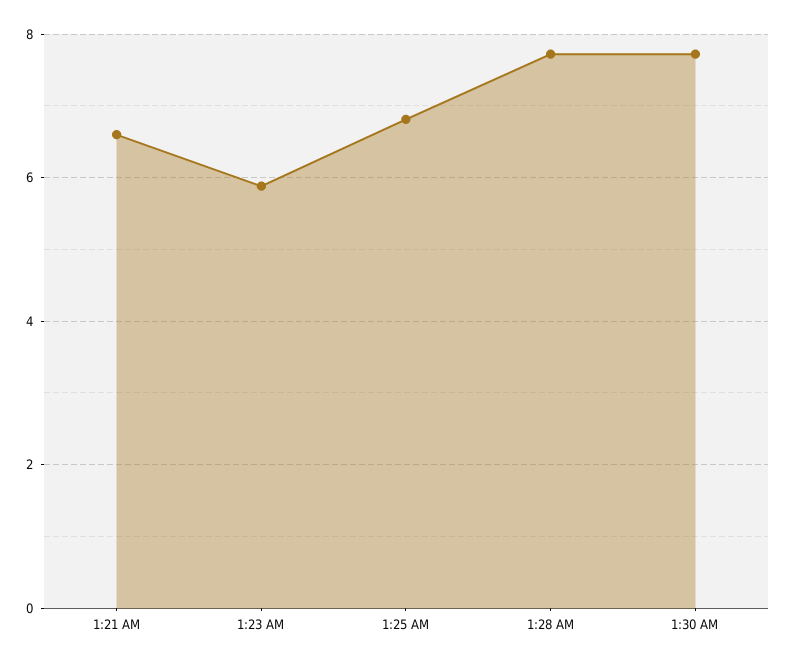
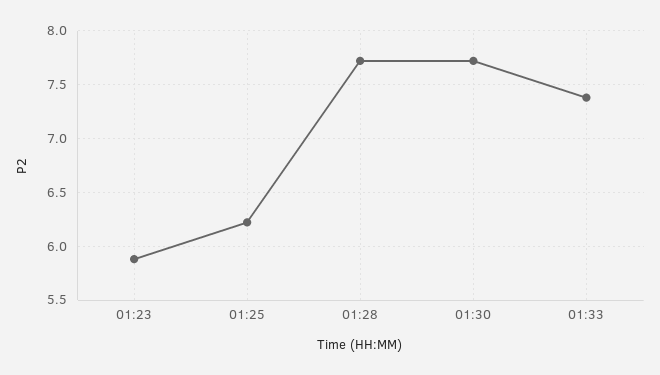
1:21 AM: 6.6 -> none
1:25 AM: 6.8 -> 6.2
01:33: none -> 7.4

